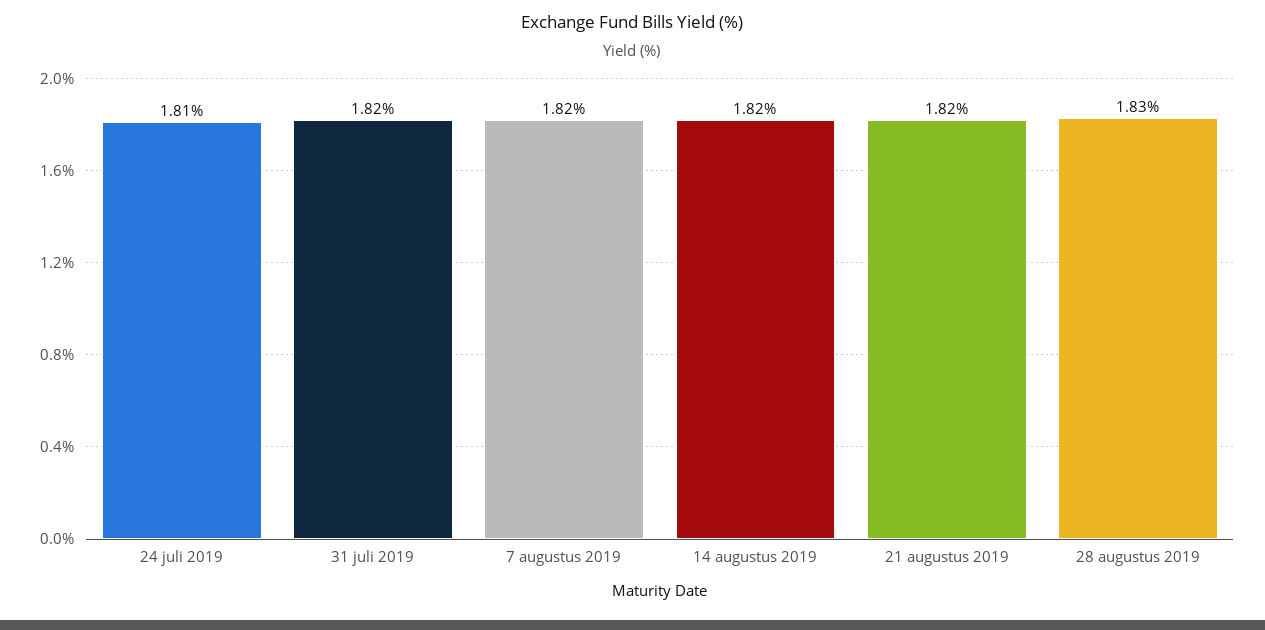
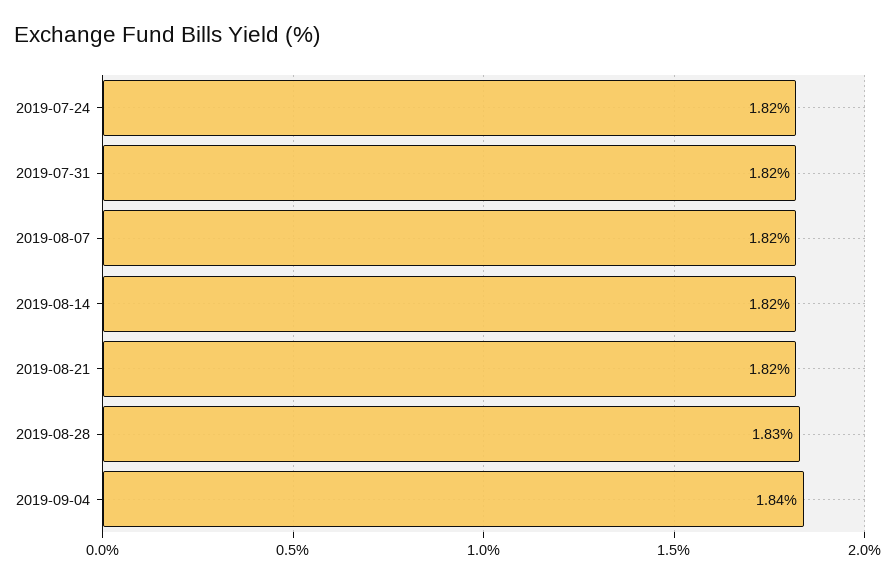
24 juli 2019: 1.81 -> 1.82
2019-09-04: none -> 1.84

